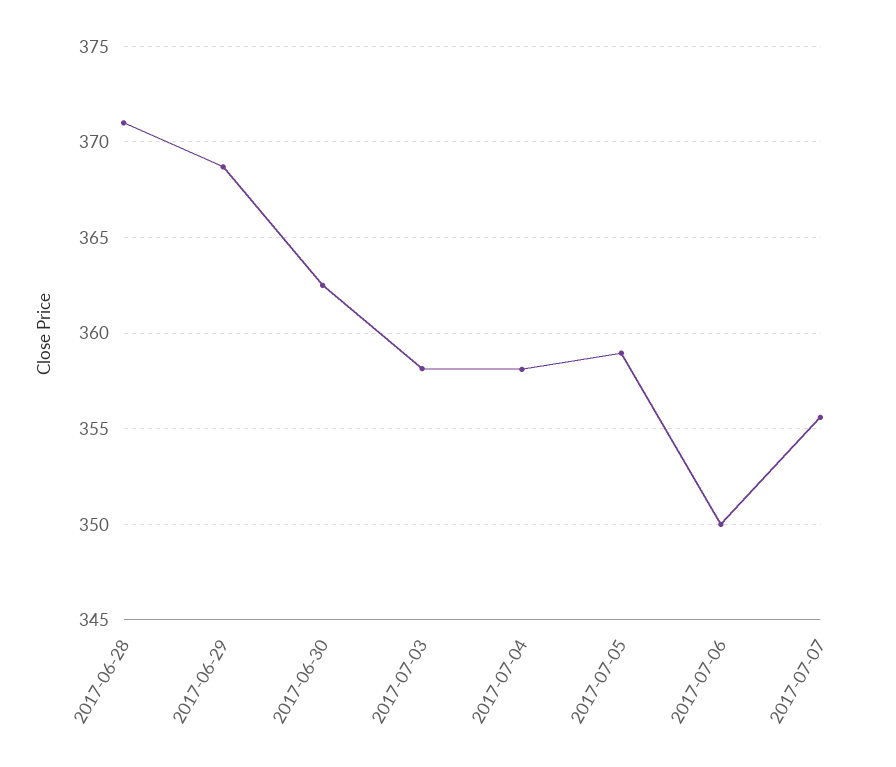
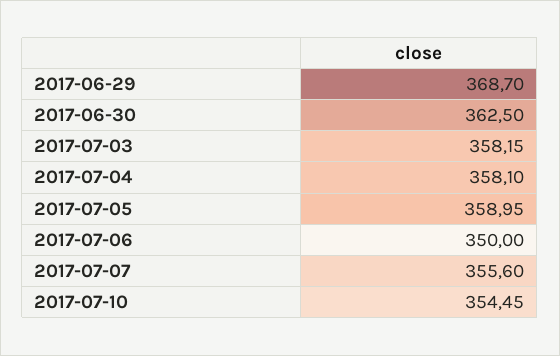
2017-06-28: 371 -> none
2017-07-10: none -> 354.45

